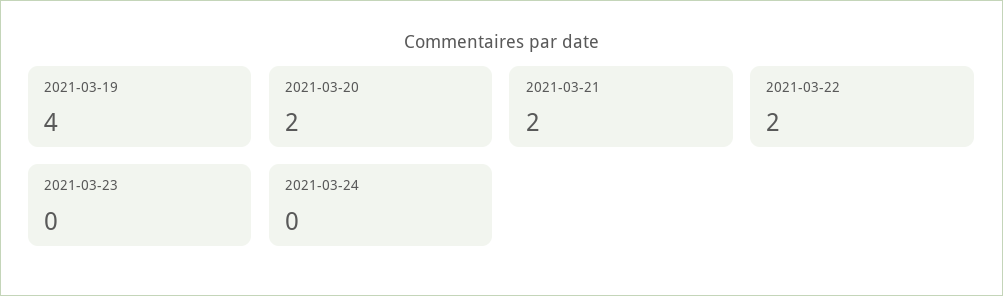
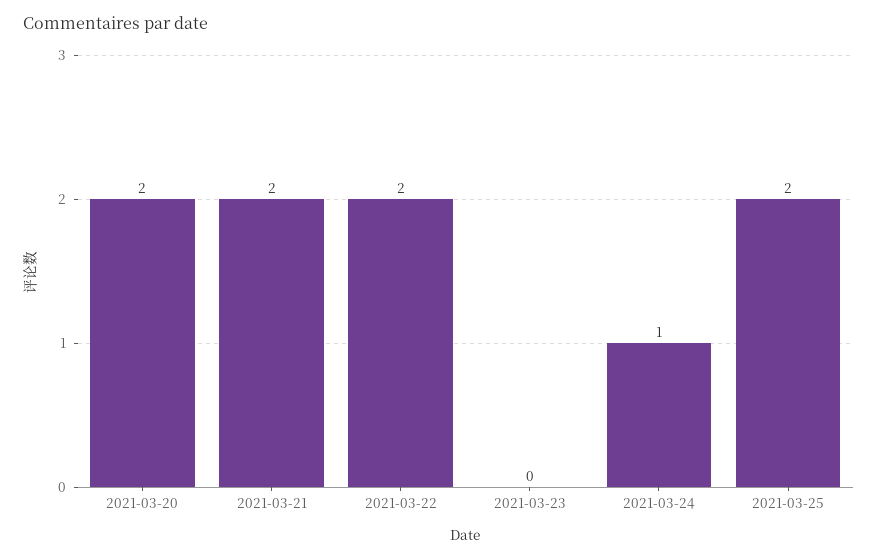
2021-03-19: 4 -> none
2021-03-24: 0 -> 1
2021-03-25: none -> 2

